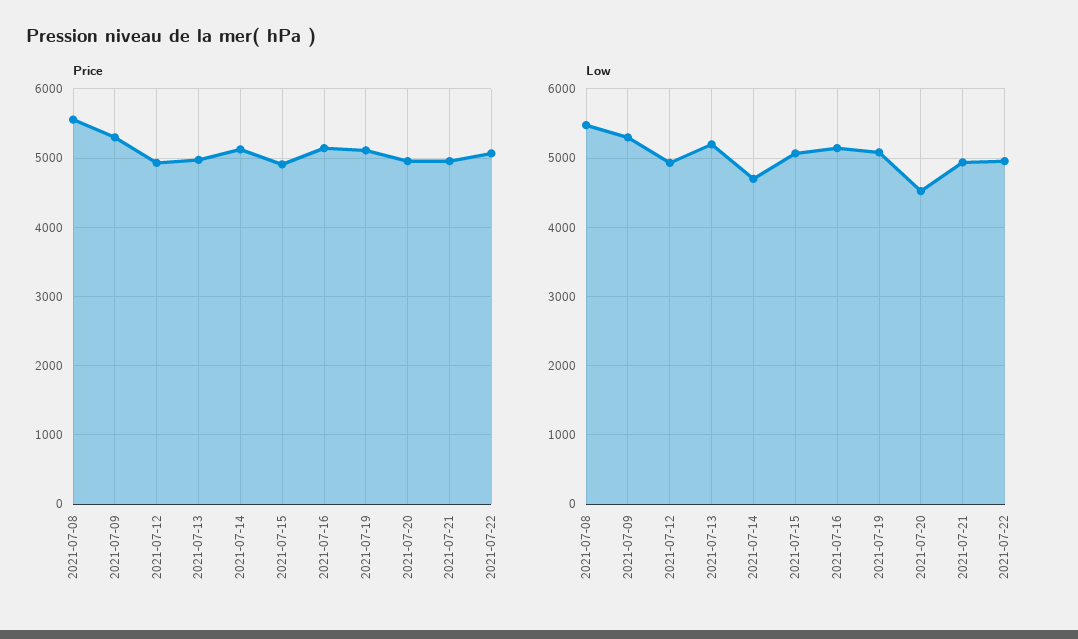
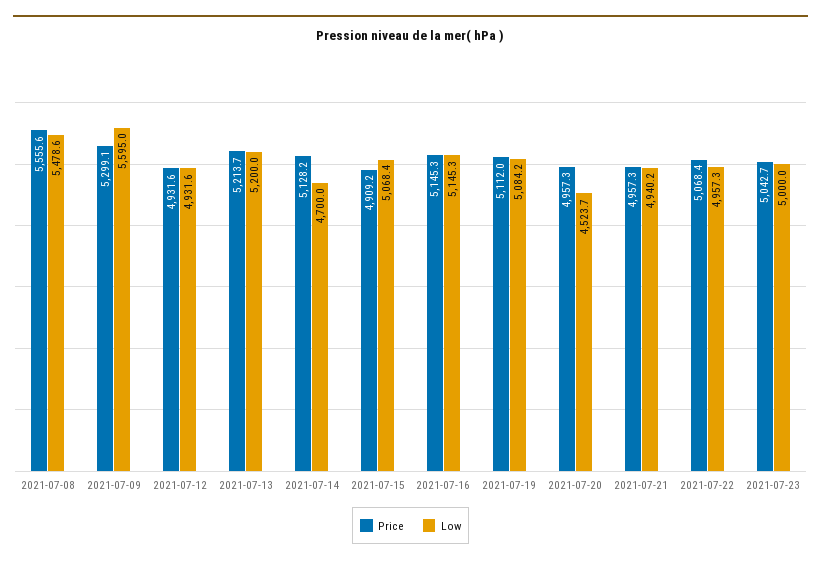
Price, 2021-07-13: 5000 -> 5213.7
Low, 2021-07-09: 5300 -> 5595
Price, 2021-07-23: none -> 5042.7
Low, 2021-07-23: none -> 5000

